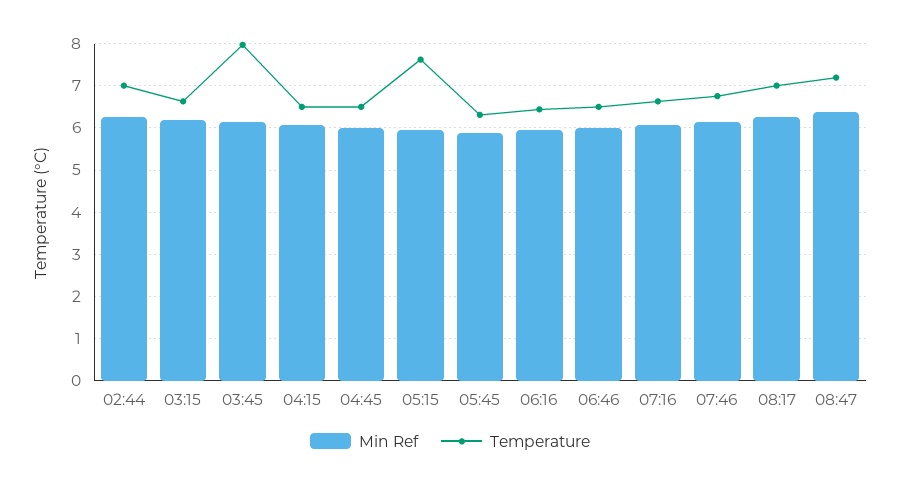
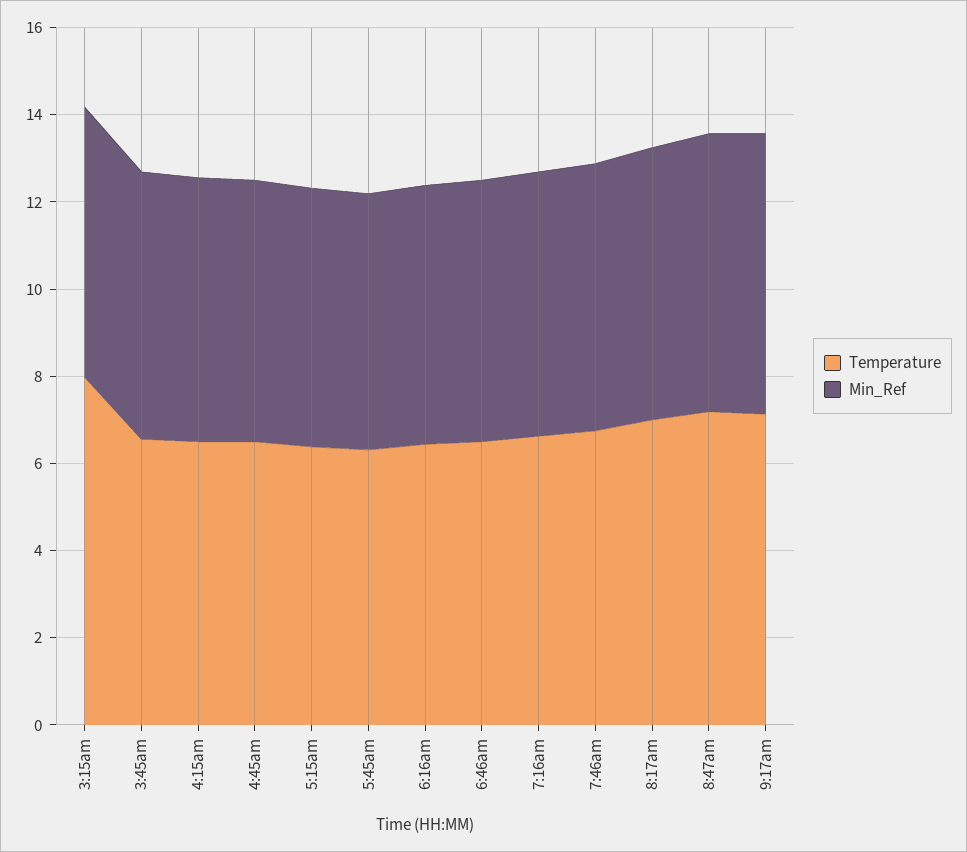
Min Ref, 02:44: 6.2 -> none
Temperature, 02:44: 7 -> none
Temperature, 03:15: 6.6 -> 8
Temperature, 03:45: 8 -> 6.5
Temperature, 05:15: 7.6 -> 6.5
Temperature, 9:17am: none -> 7
Min Ref, 9:17am: none -> 6.5

